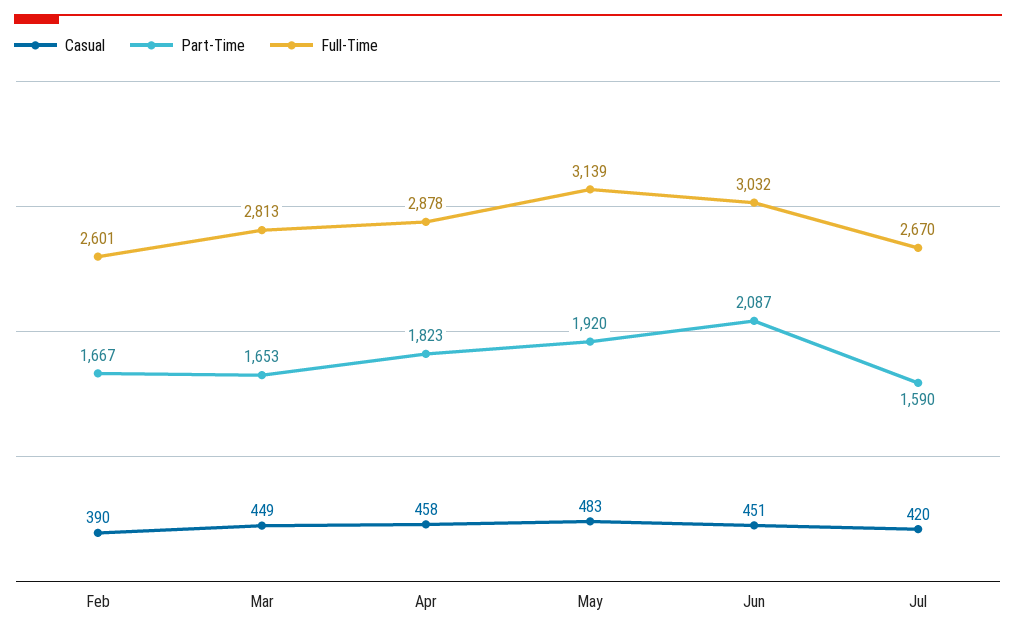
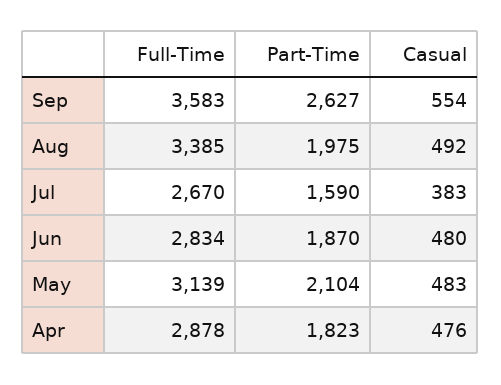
Casual, Feb: 390 -> none
Part-Time, Feb: 1667 -> none
Full-Time, Feb: 2601 -> none
Casual, Mar: 449 -> none
Part-Time, Mar: 1653 -> none
Full-Time, Mar: 2813 -> none
Casual, Apr: 458 -> 476
Part-Time, May: 1920 -> 2104
Casual, Jun: 451 -> 480
Part-Time, Jun: 2087 -> 1870
Full-Time, Jun: 3032 -> 2834
Casual, Jul: 420 -> 383
Full-Time, Sep: none -> 3583
Part-Time, Sep: none -> 2627
Casual, Sep: none -> 554
Full-Time, Aug: none -> 3385
Part-Time, Aug: none -> 1975
Casual, Aug: none -> 492

